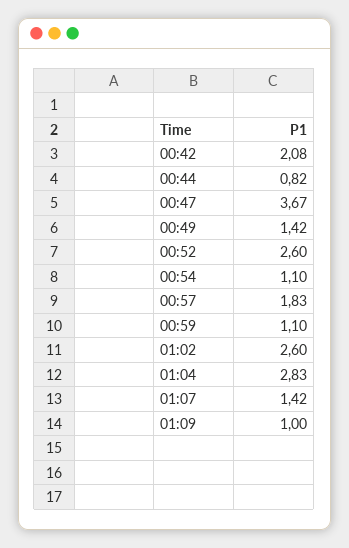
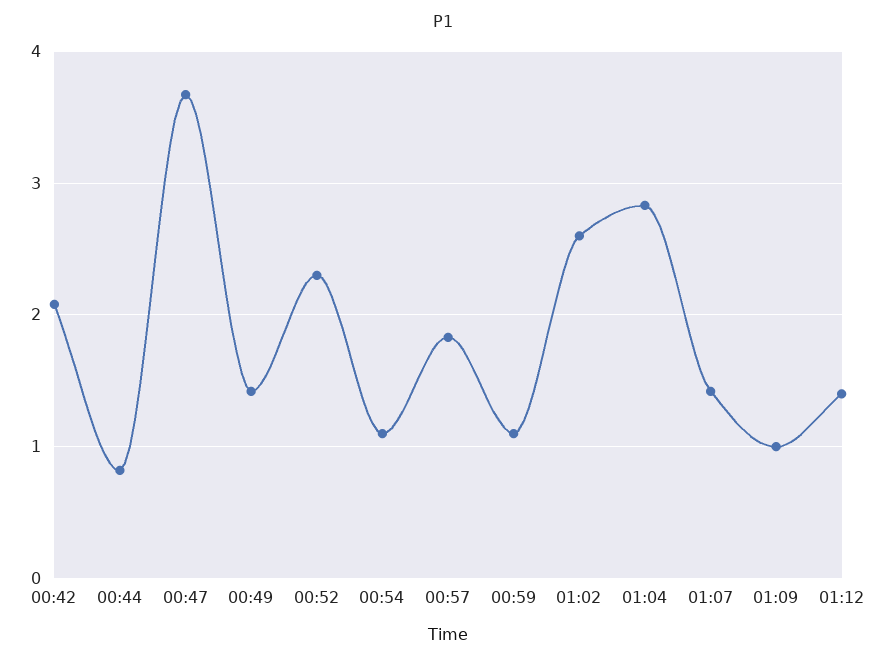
00:52: 2.6 -> 2.3
01:12: none -> 1.4

